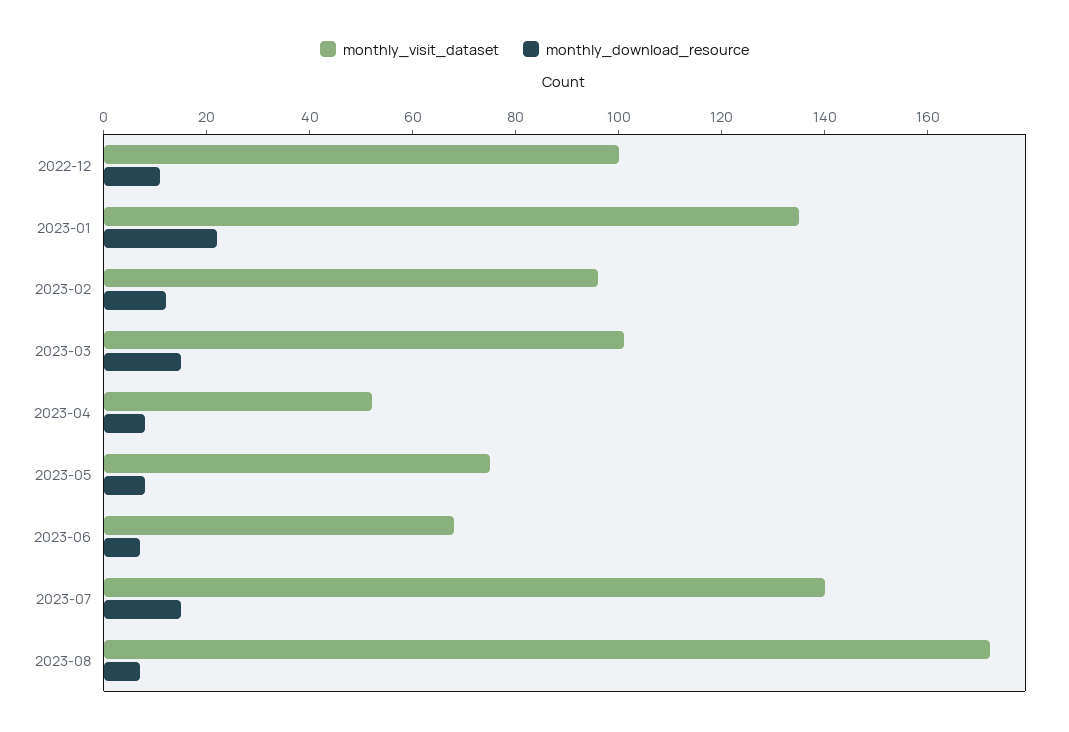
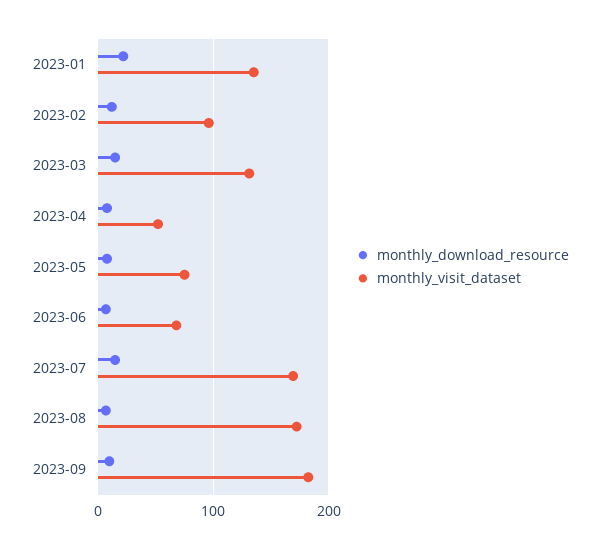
monthly_visit_dataset, 2022-12: 100 -> none
monthly_download_resource, 2022-12: 10 -> none
monthly_visit_dataset, 2023-03: 100 -> 130
monthly_visit_dataset, 2023-07: 140 -> 170
monthly_download_resource, 2023-09: none -> 10
monthly_visit_dataset, 2023-09: none -> 180

